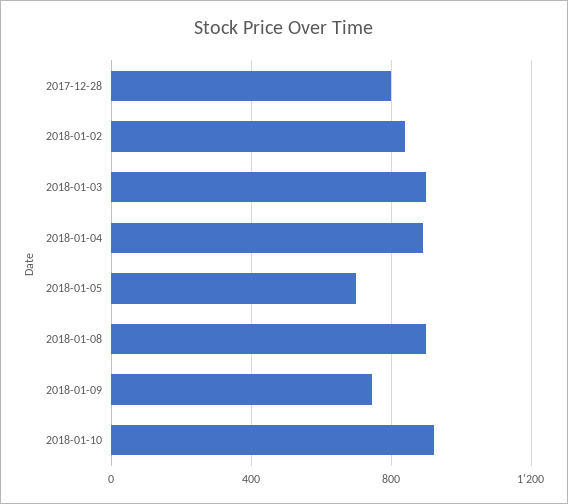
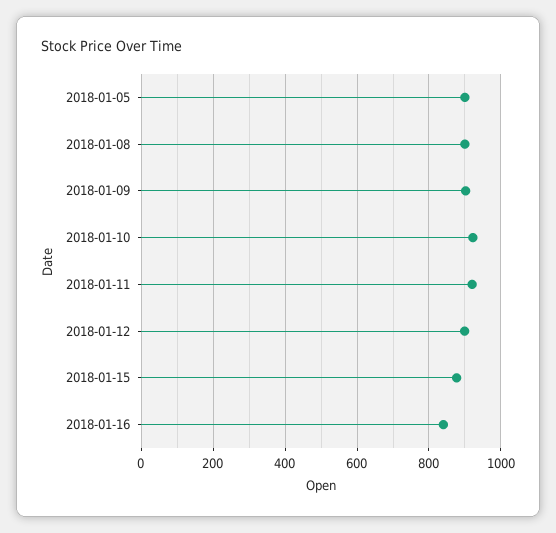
2017-12-28: 800 -> none
2018-01-02: 850 -> none
2018-01-03: 900 -> none
2018-01-04: 900 -> none
2018-01-05: 700 -> 900
2018-01-09: 750 -> 900
2018-01-11: none -> 920
2018-01-12: none -> 900
2018-01-15: none -> 880
2018-01-16: none -> 840

